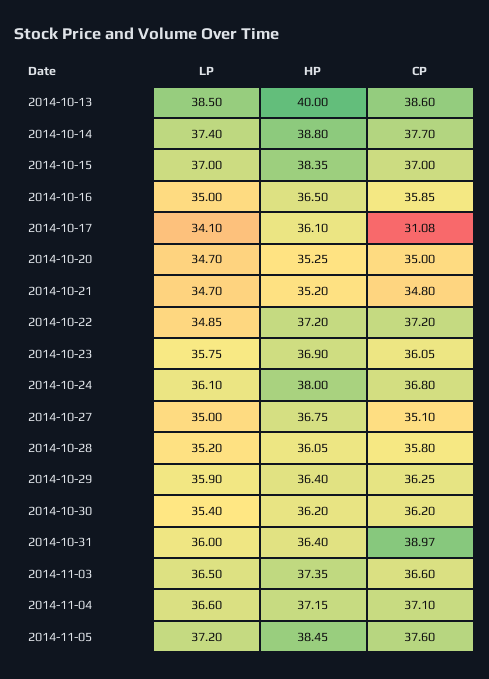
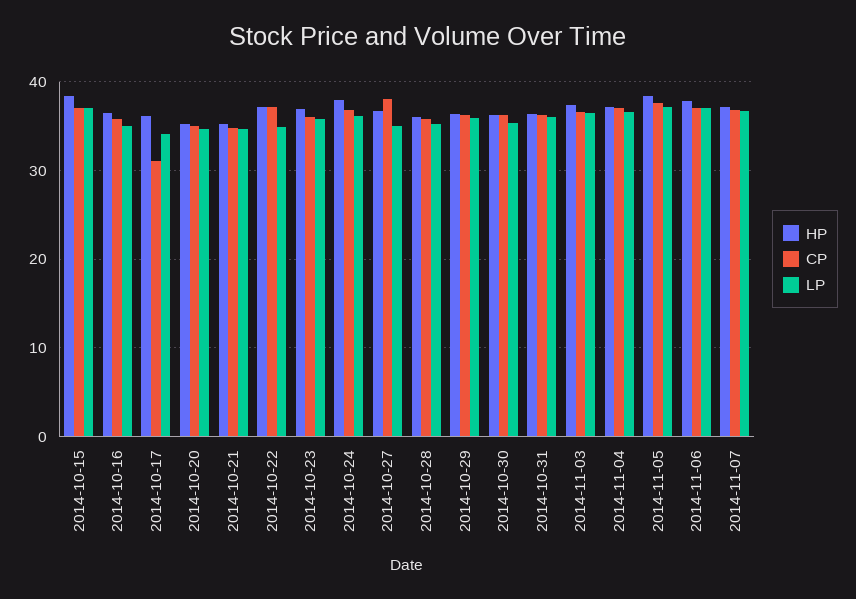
LP, 2014-10-13: 38.5 -> none
HP, 2014-10-13: 40 -> none
CP, 2014-10-13: 38.6 -> none
LP, 2014-10-14: 37.4 -> none
HP, 2014-10-14: 38.8 -> none
CP, 2014-10-14: 37.7 -> none
CP, 2014-10-27: 35.1 -> 38
CP, 2014-10-31: 38.97 -> 36
HP, 2014-11-06: none -> 38
CP, 2014-11-06: none -> 37
LP, 2014-11-06: none -> 37
HP, 2014-11-07: none -> 37
CP, 2014-11-07: none -> 37
LP, 2014-11-07: none -> 37

